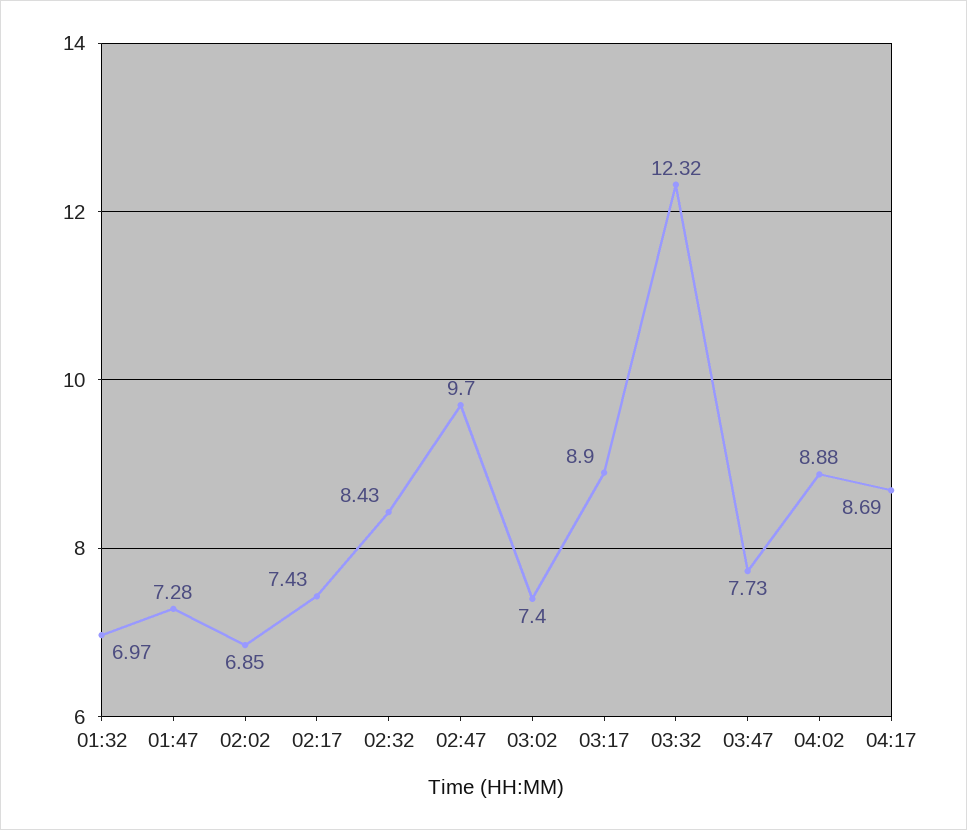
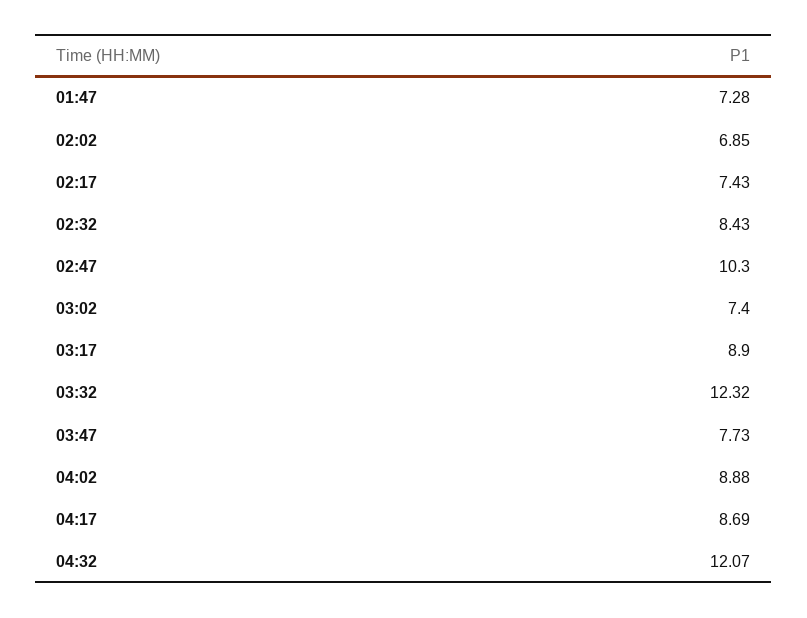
01:32: 6.97 -> none
02:47: 9.7 -> 10.3
04:32: none -> 12.07

